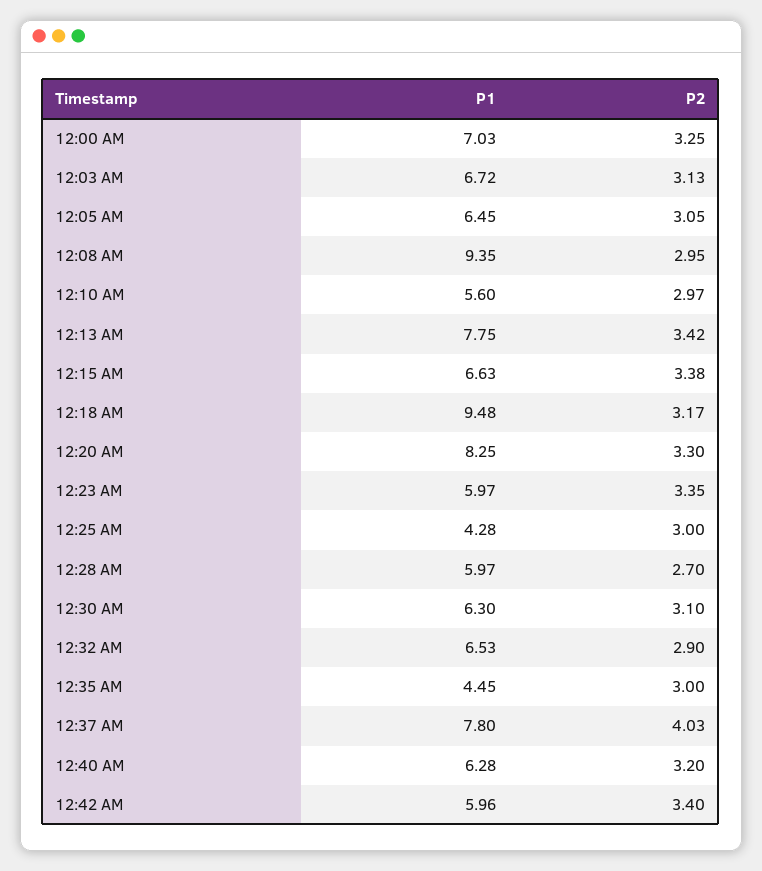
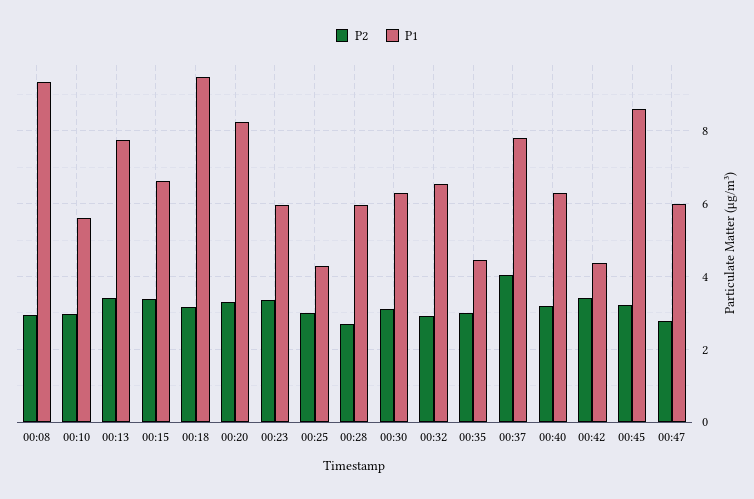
P1, 12:00 AM: 7.03 -> none
P2, 12:00 AM: 3.25 -> none
P1, 12:03 AM: 6.72 -> none
P2, 12:03 AM: 3.13 -> none
P1, 12:05 AM: 6.45 -> none
P2, 12:05 AM: 3.05 -> none
P1, 12:42 AM: 5.96 -> 4.4
P2, 00:45: none -> 3.2
P1, 00:45: none -> 8.6
P2, 00:47: none -> 2.8
P1, 00:47: none -> 6

